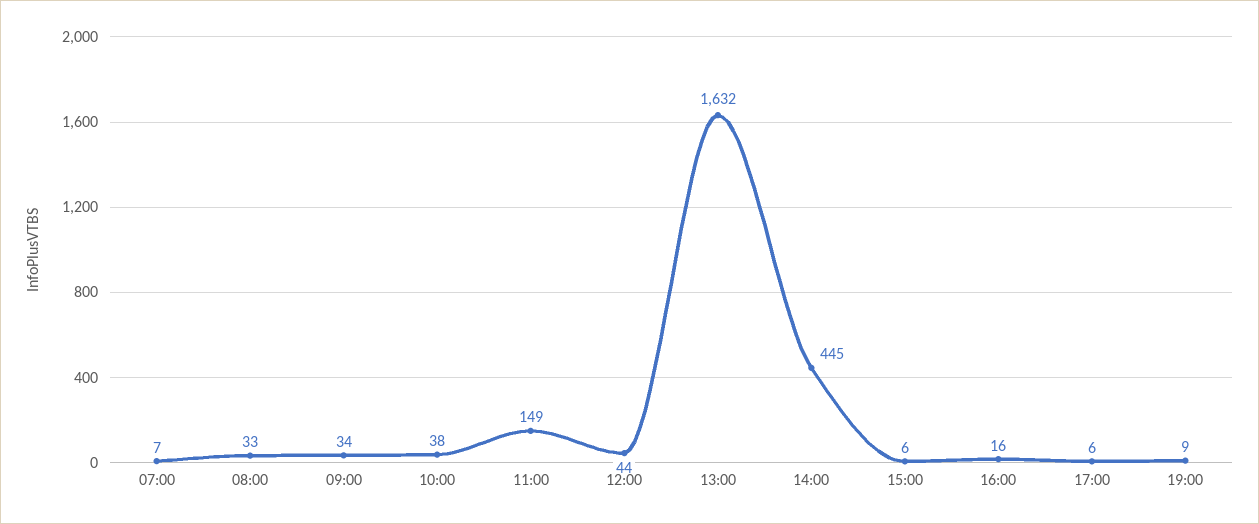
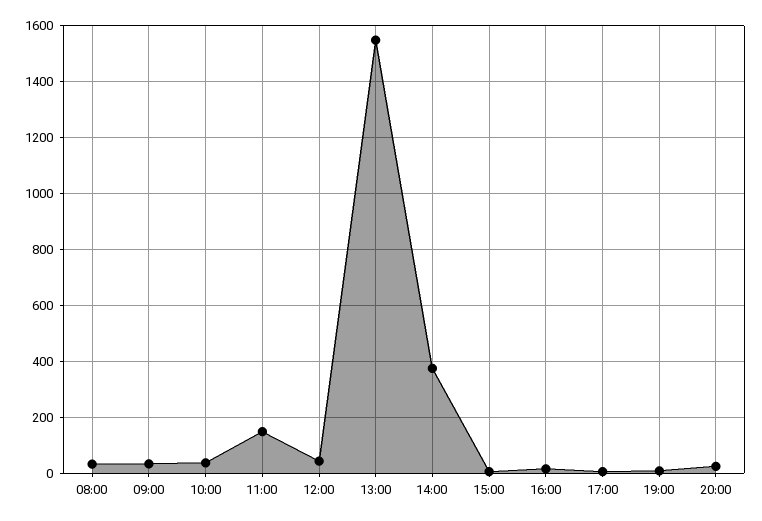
07:00: 7 -> none
13:00: 1632 -> 1550
14:00: 445 -> 375
20:00: none -> 25

